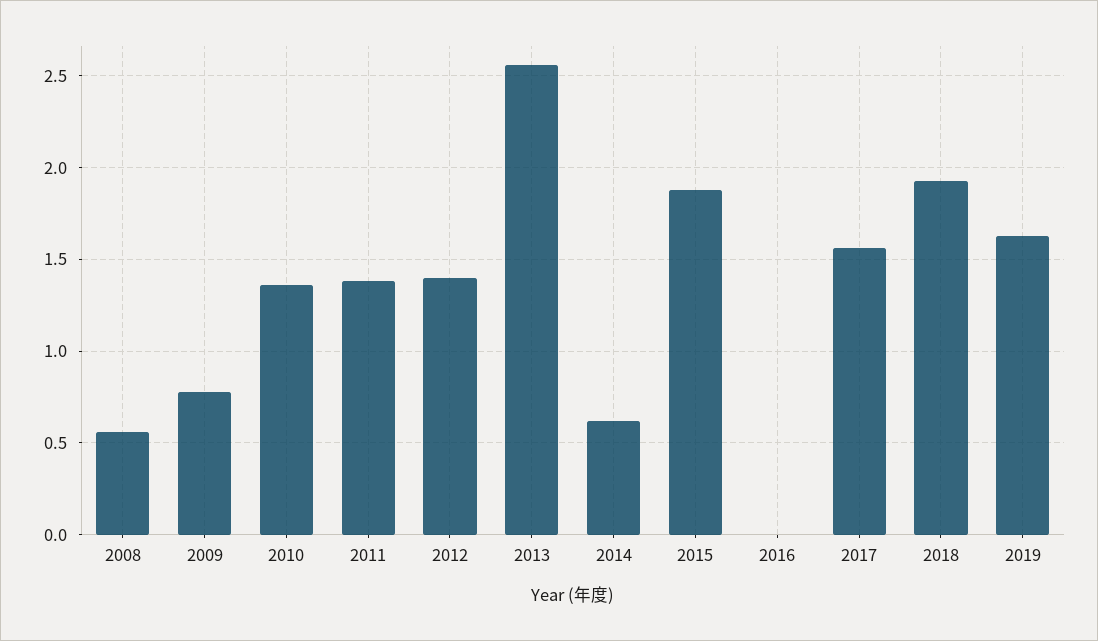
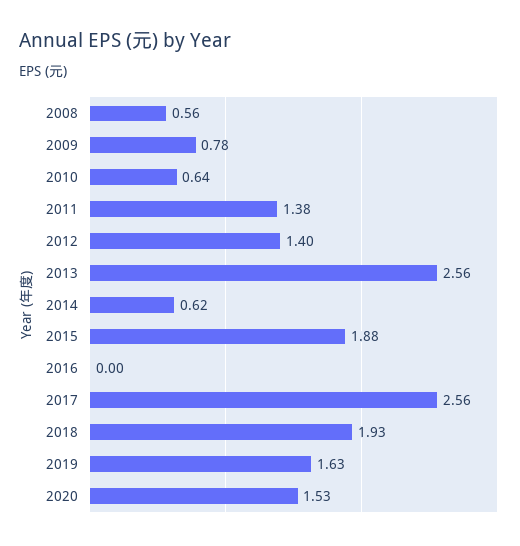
2010: 1.35 -> 0.64
2017: 1.55 -> 2.56
2020: none -> 1.53

